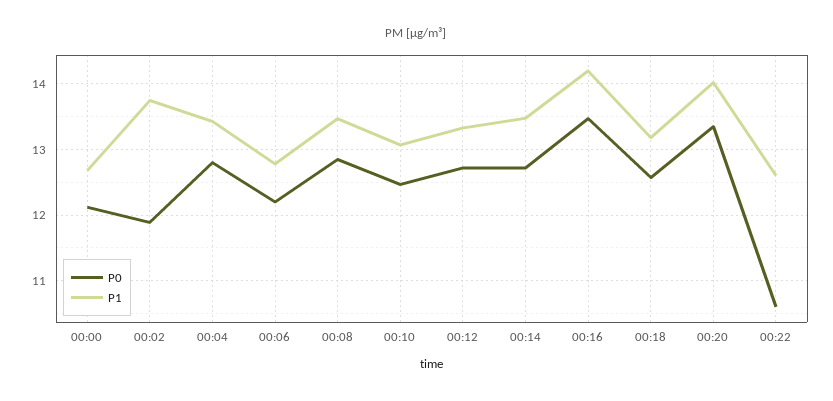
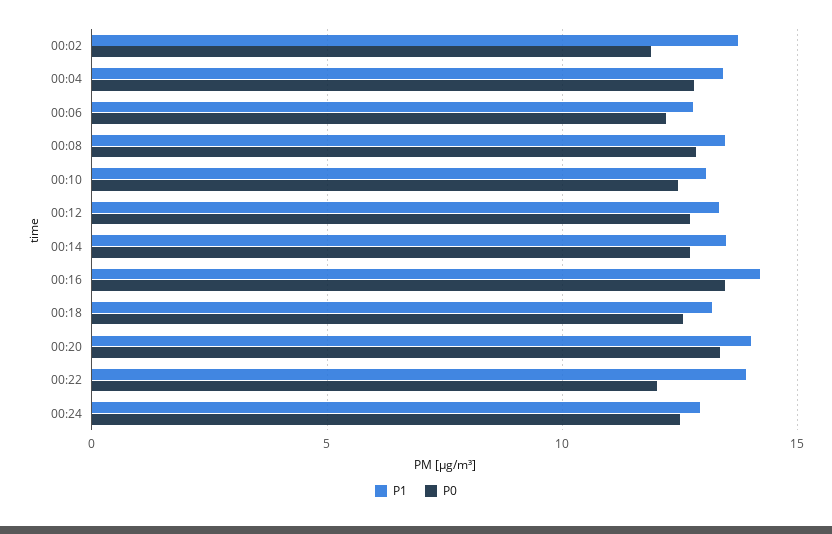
P0, 00:00: 12.1 -> none
P1, 00:00: 12.7 -> none
P0, 00:22: 10.6 -> 12
P1, 00:22: 12.6 -> 14
P1, 00:24: none -> 13
P0, 00:24: none -> 12.5

